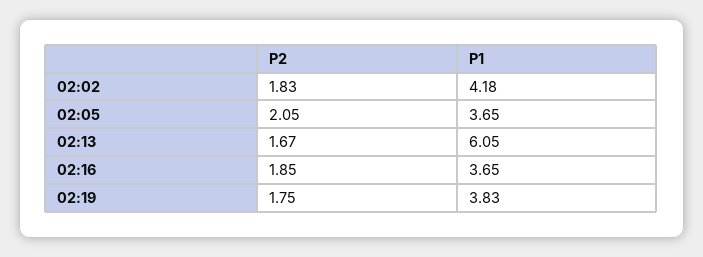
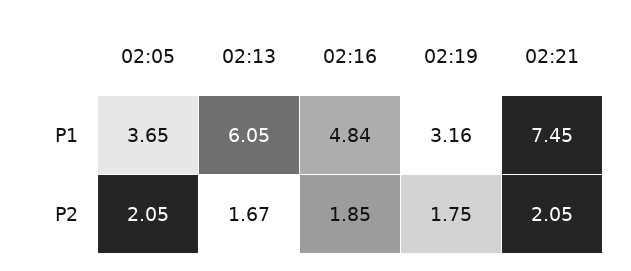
P2, 02:02: 1.83 -> none
P1, 02:02: 4.18 -> none
P1, 02:16: 3.65 -> 4.84
P1, 02:19: 3.83 -> 3.16
P1, 02:21: none -> 7.45
P2, 02:21: none -> 2.05

